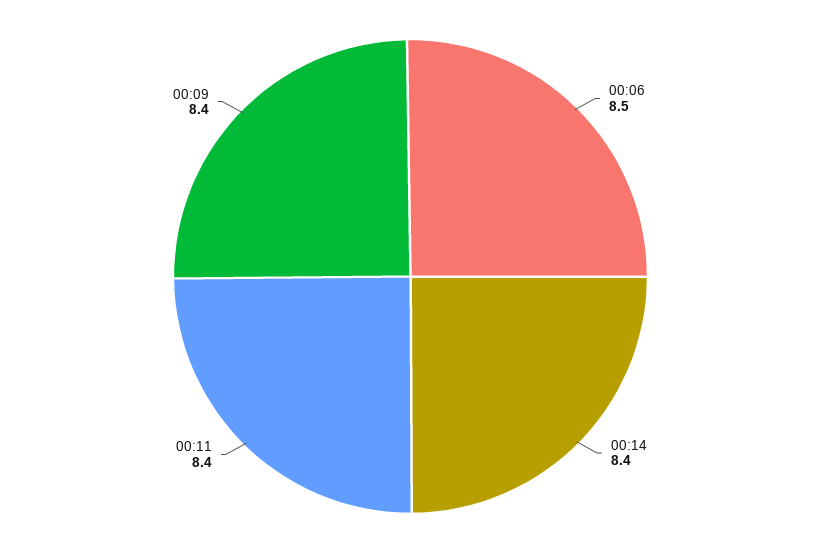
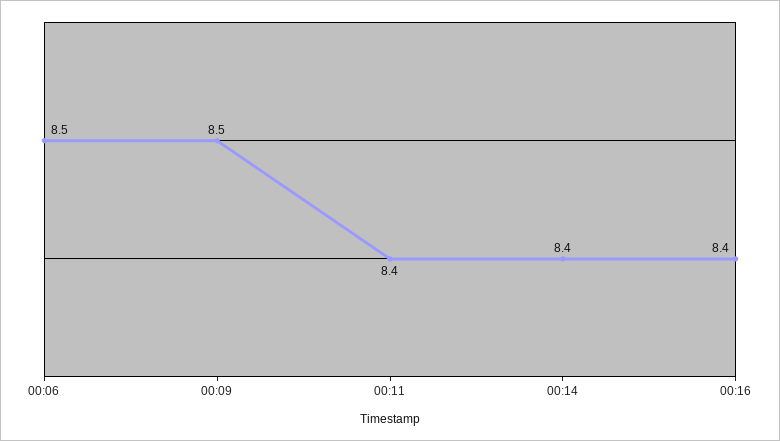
00:09: 8.4 -> 8.5
00:16: none -> 8.4

